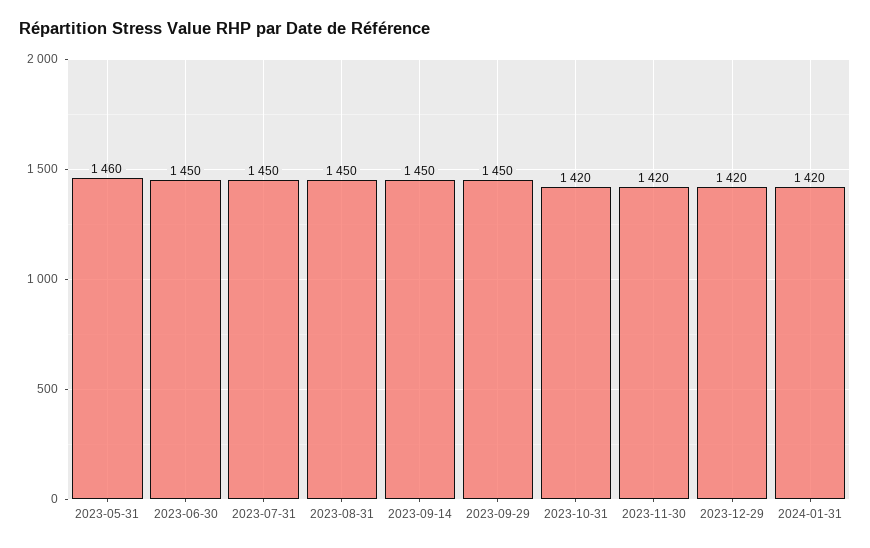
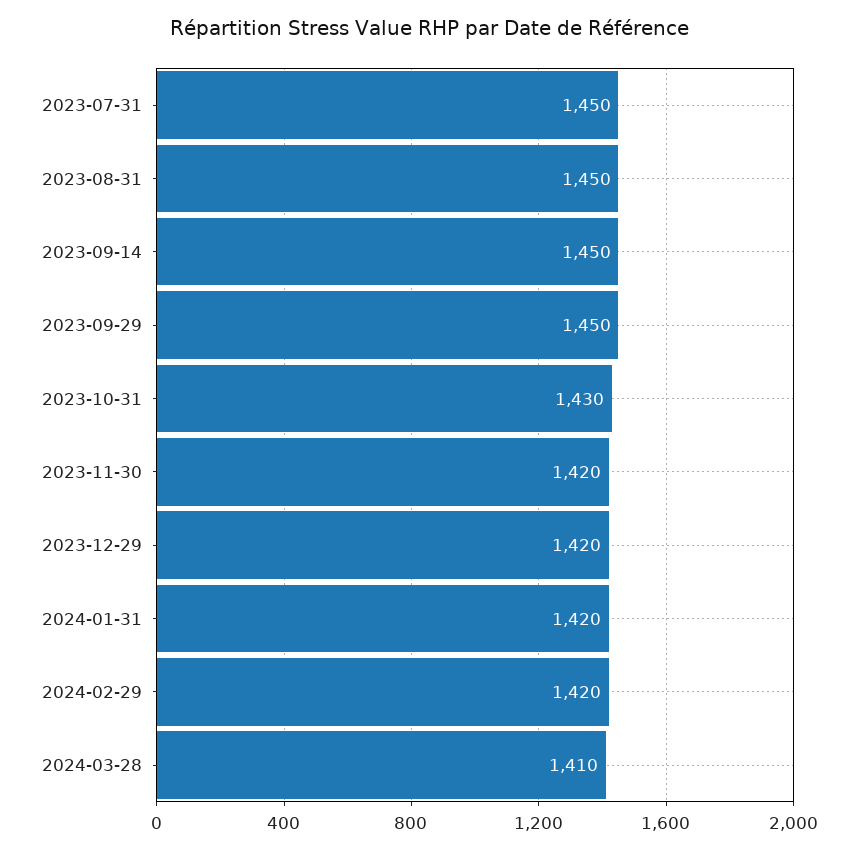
2023-05-31: 1460 -> none
2023-06-30: 1450 -> none
2023-10-31: 1420 -> 1430
2024-02-29: none -> 1420
2024-03-28: none -> 1410

